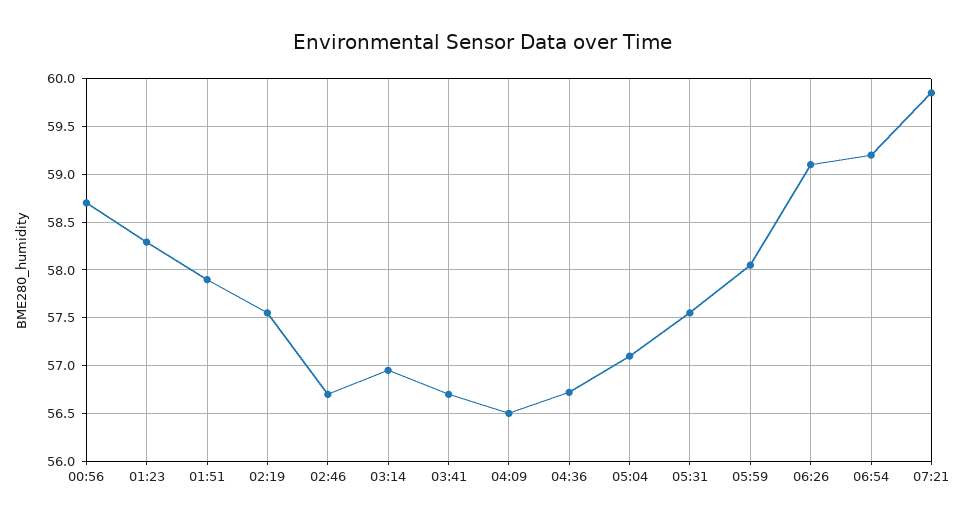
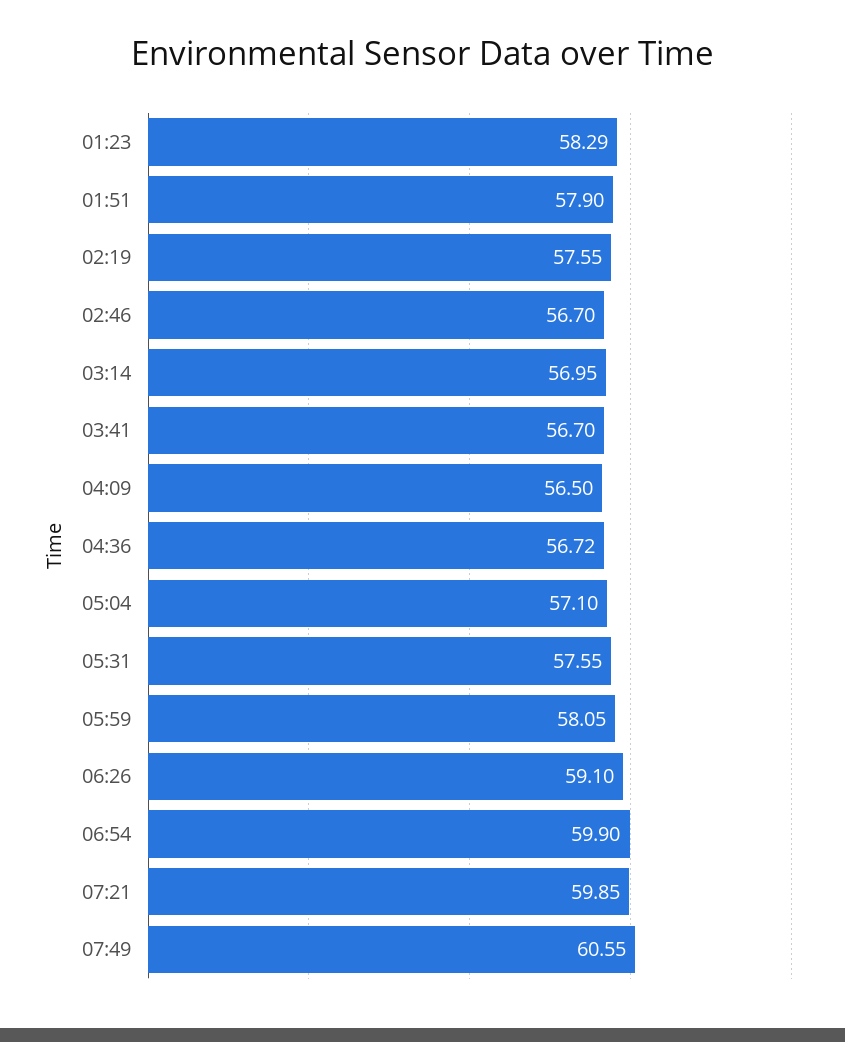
00:56: 58.7 -> none
06:54: 59.2 -> 59.9
07:49: none -> 60.55

